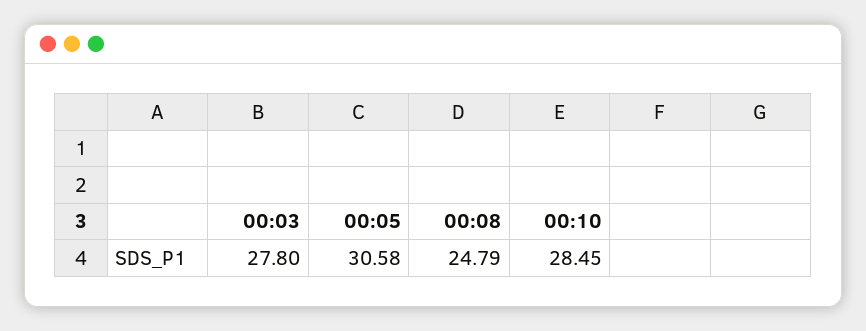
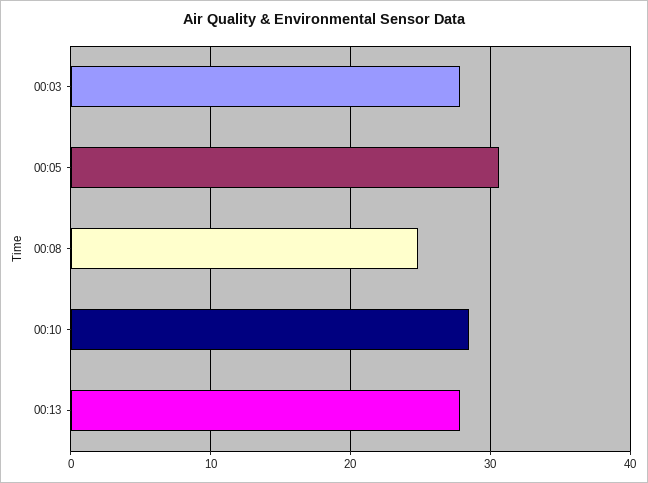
00:13: none -> 28

